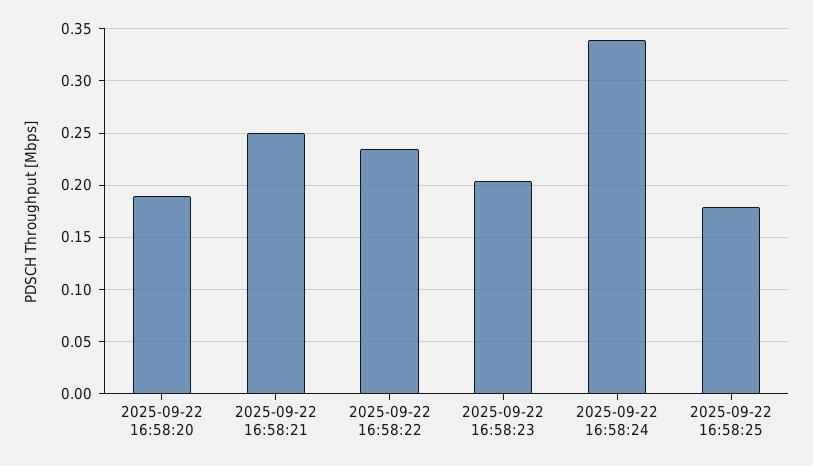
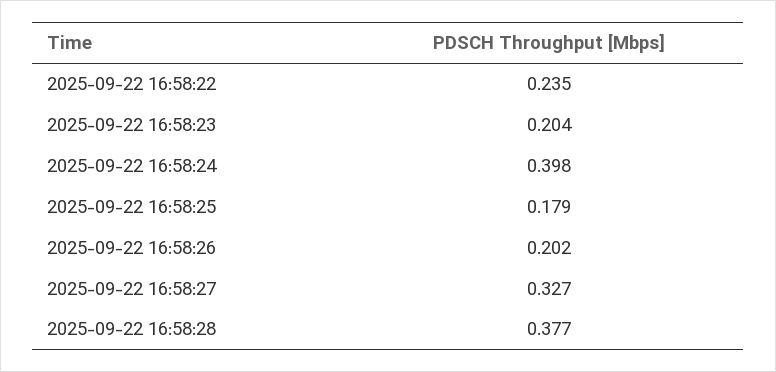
2025-09-22 16:58:20: 0.19 -> none
2025-09-22 16:58:21: 0.25 -> none
2025-09-22 16:58:24: 0.34 -> 0.398
2025-09-22 16:58:26: none -> 0.202
2025-09-22 16:58:27: none -> 0.327
2025-09-22 16:58:28: none -> 0.377

